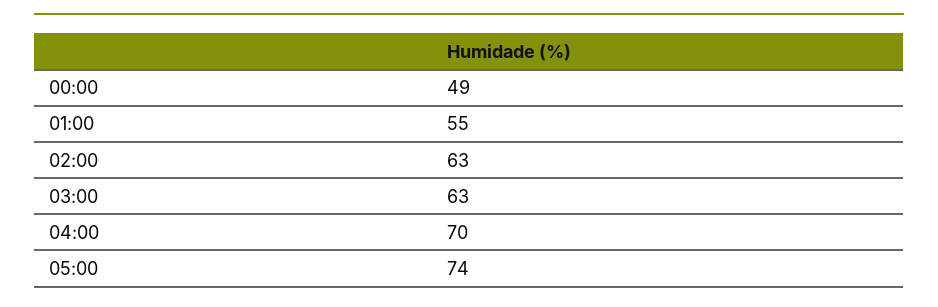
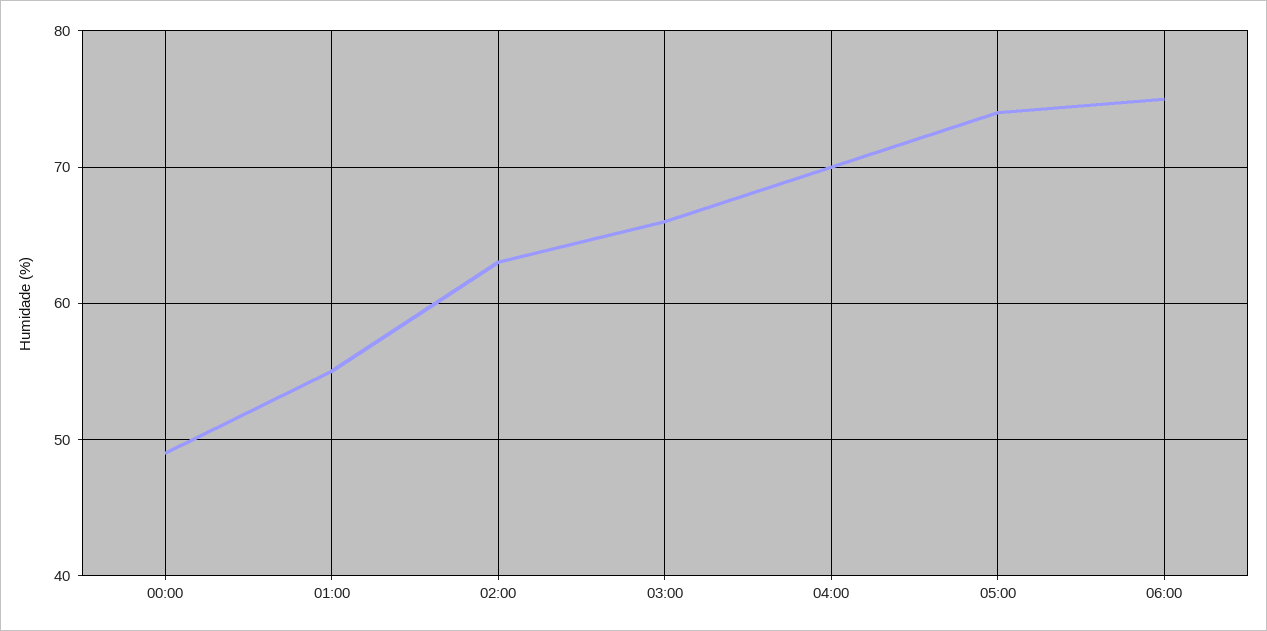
03:00: 63 -> 66
06:00: none -> 75

